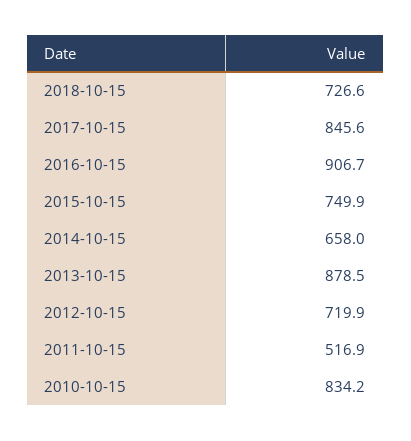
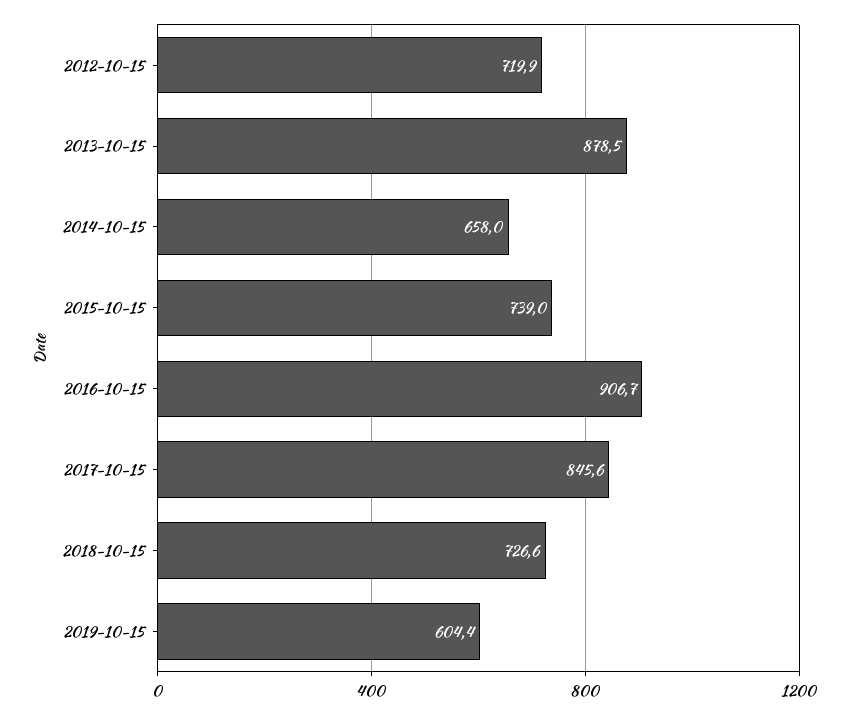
2015-10-15: 749.9 -> 739
2011-10-15: 516.9 -> none
2010-10-15: 834.2 -> none
2019-10-15: none -> 604.4

